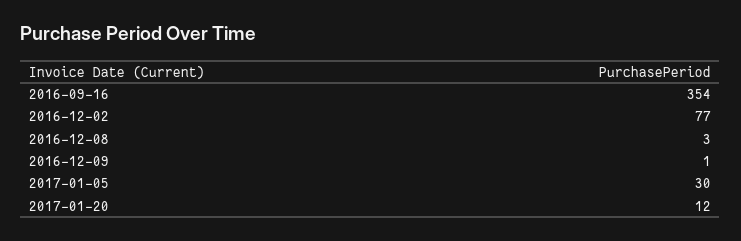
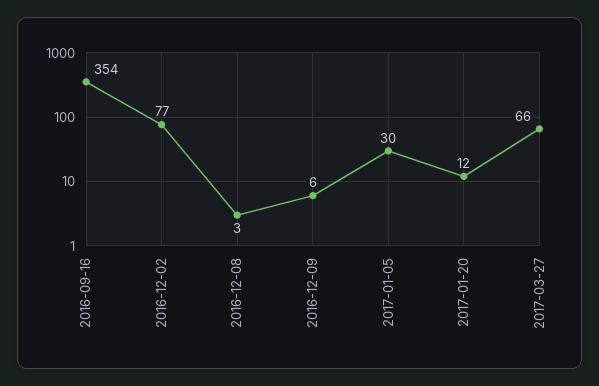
2016-12-09: 1 -> 6
2017-03-27: none -> 66

